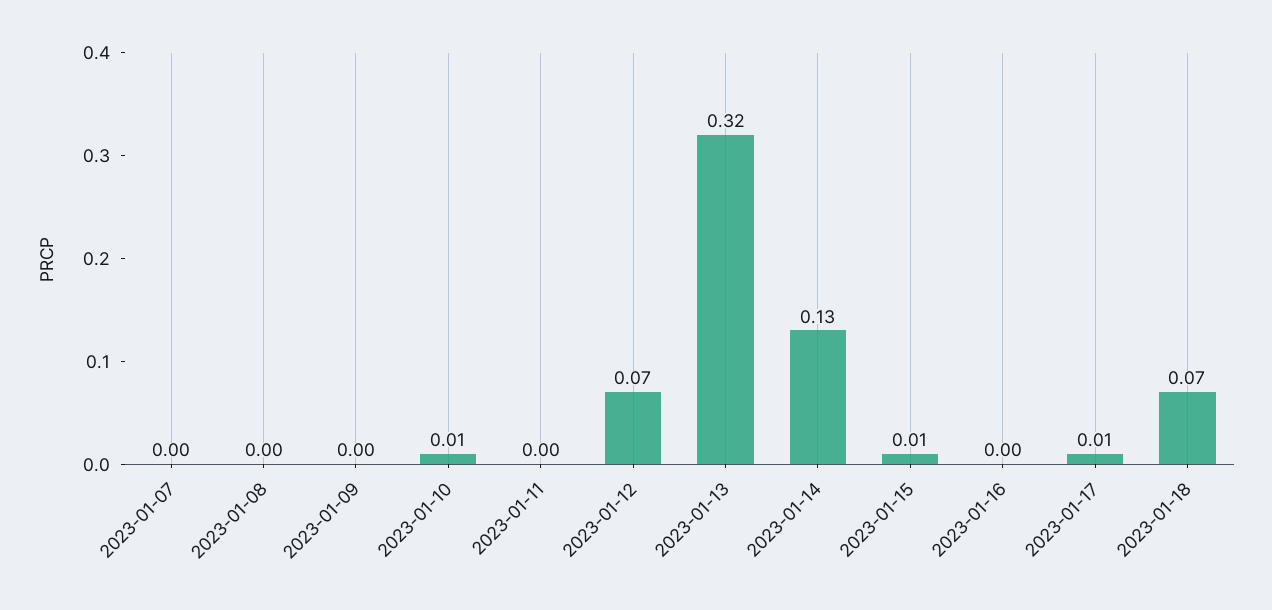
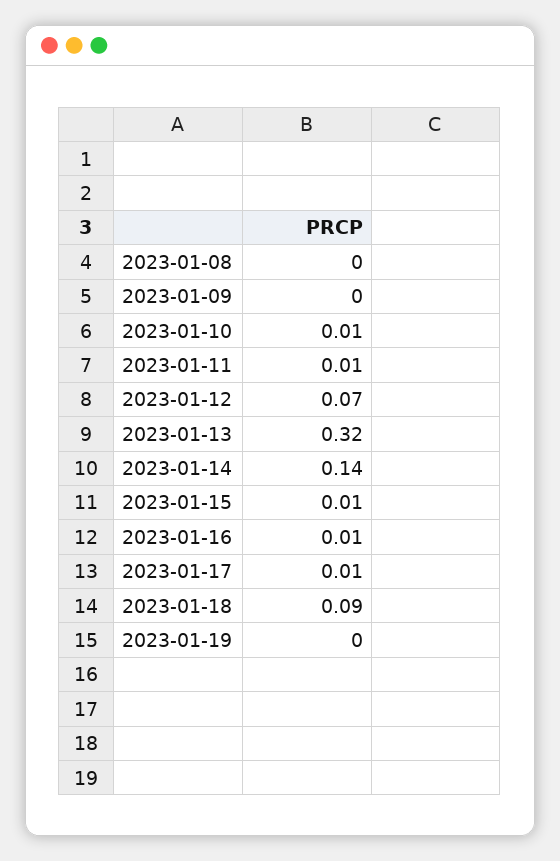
2023-01-07: 0 -> none
2023-01-11: 0 -> 0.01
2023-01-14: 0.13 -> 0.14
2023-01-16: 0 -> 0.01
2023-01-18: 0.07 -> 0.09
2023-01-19: none -> 0

